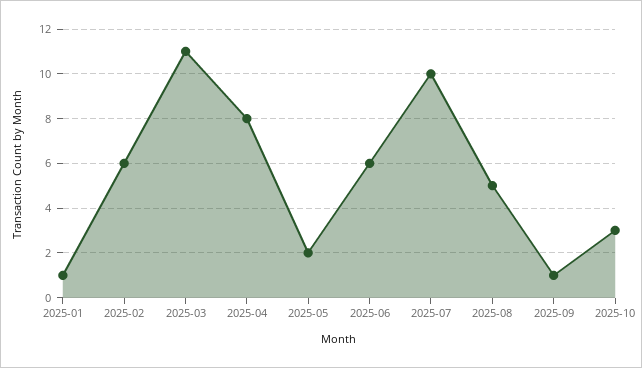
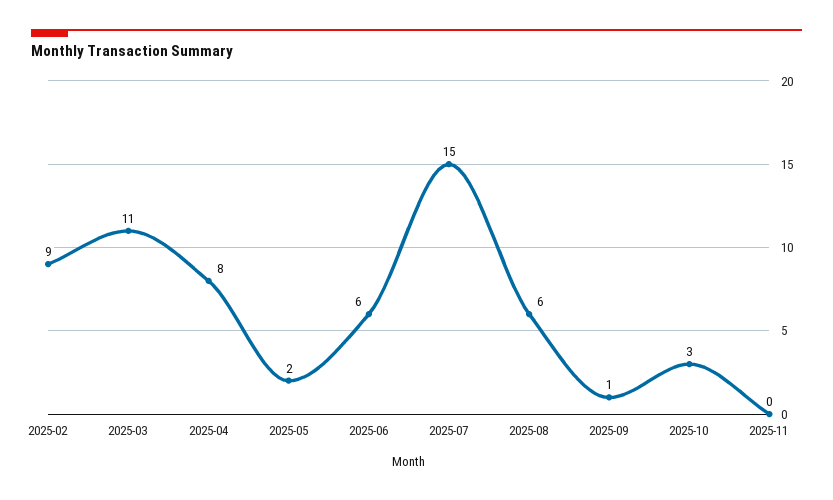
2025-01: 1 -> none
2025-02: 6 -> 9
2025-07: 10 -> 15
2025-08: 5 -> 6
2025-11: none -> 0

